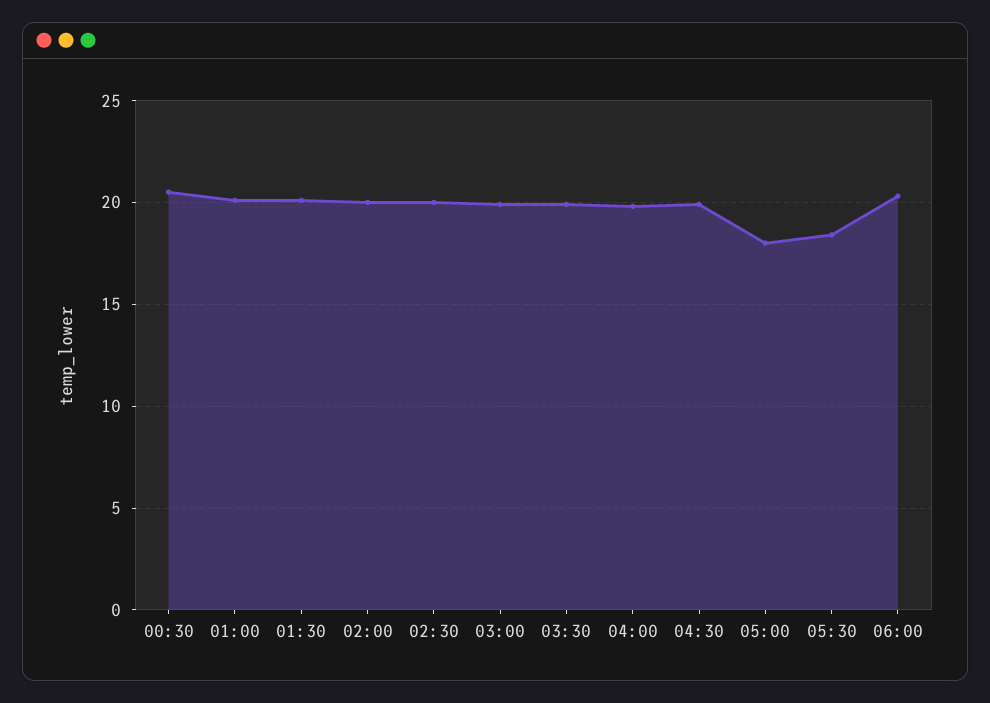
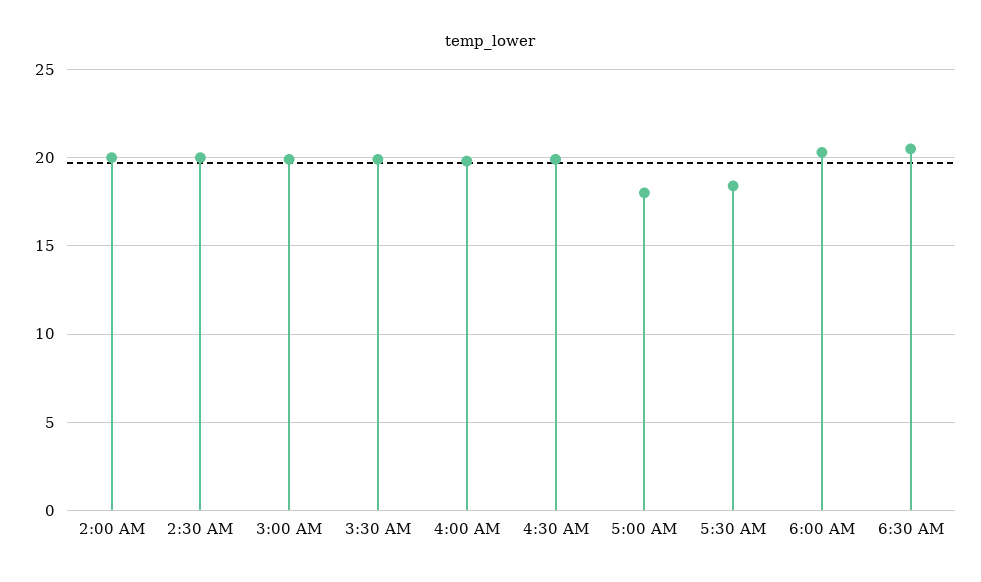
00:30: 20.5 -> none
01:00: 20 -> none
01:30: 20 -> none
6:30 AM: none -> 20.5

